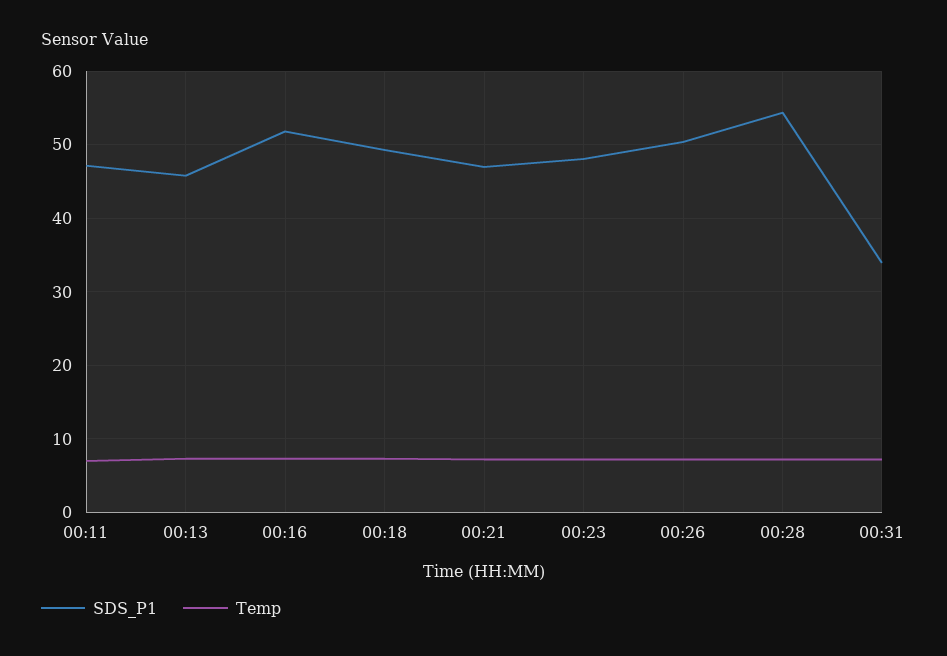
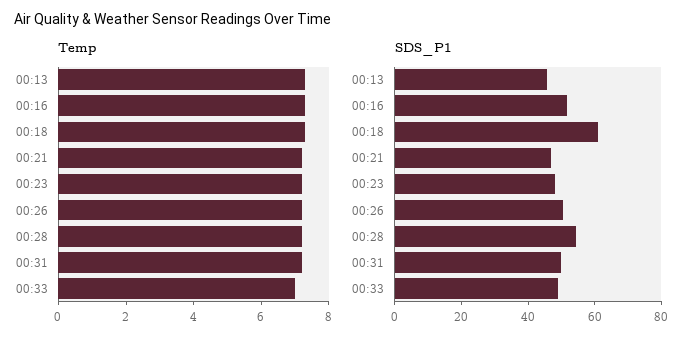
SDS_P1, 00:11: 47 -> none
Temp, 00:11: 7 -> none
SDS_P1, 00:18: 49 -> 60
SDS_P1, 00:31: 34 -> 50
Temp, 00:33: none -> 7
SDS_P1, 00:33: none -> 50

